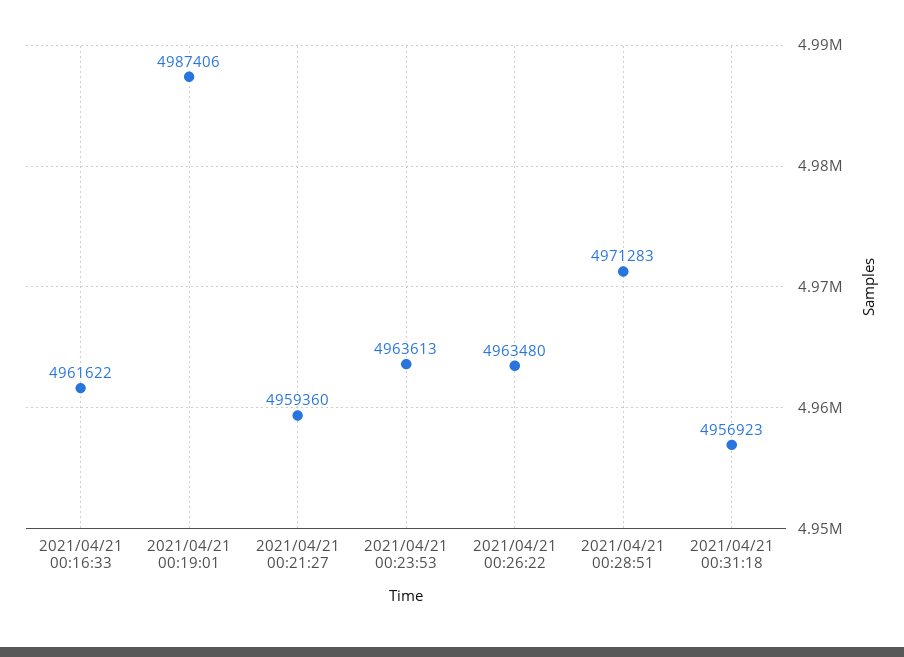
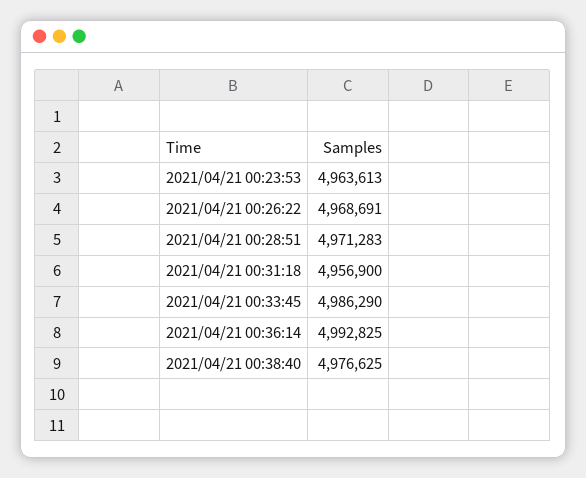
2021/04/21 00:16:33: 4961622 -> none
2021/04/21 00:19:01: 4987406 -> none
2021/04/21 00:21:27: 4959360 -> none
2021/04/21 00:26:22: 4963480 -> 4968691
2021/04/21 00:31:18: 4956923 -> 4956900
2021/04/21 00:33:45: none -> 4986290
2021/04/21 00:36:14: none -> 4992825
2021/04/21 00:38:40: none -> 4976625

